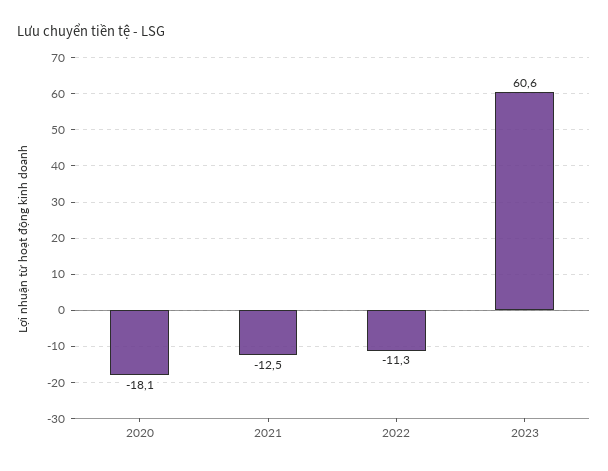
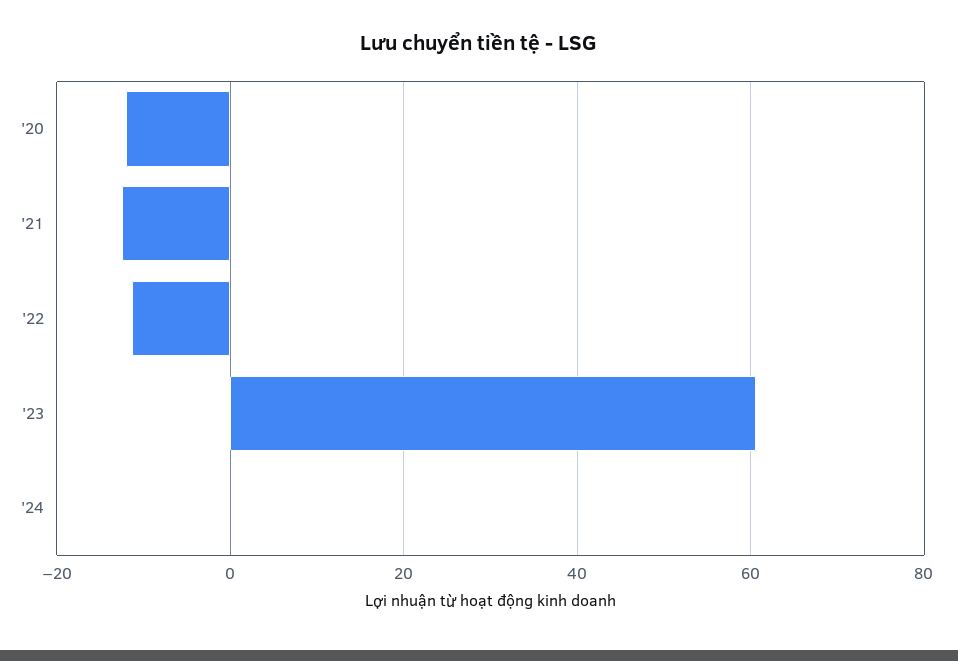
2020: -18.1 -> -12
'24: none -> 0

